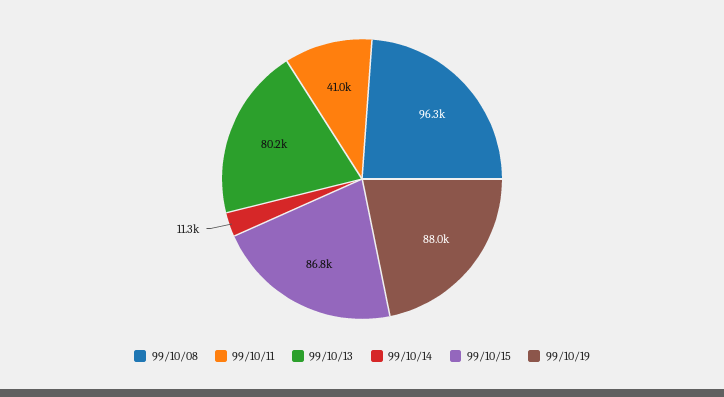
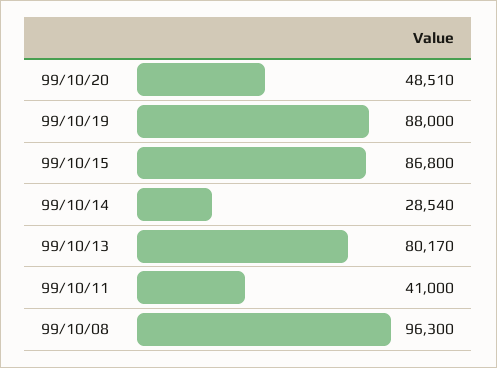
99/10/14: 11300 -> 28540
99/10/20: none -> 48510

